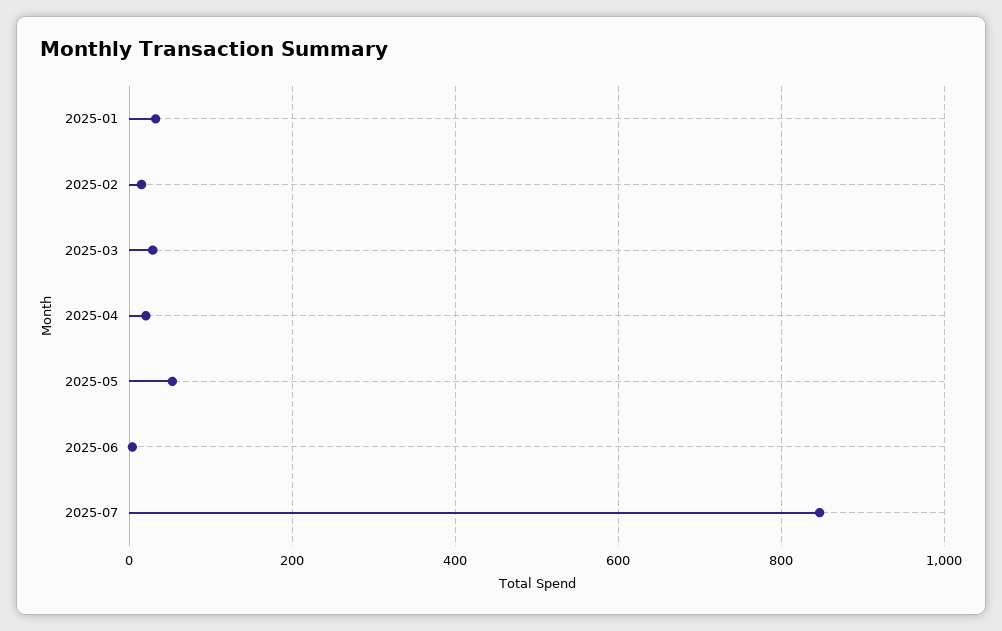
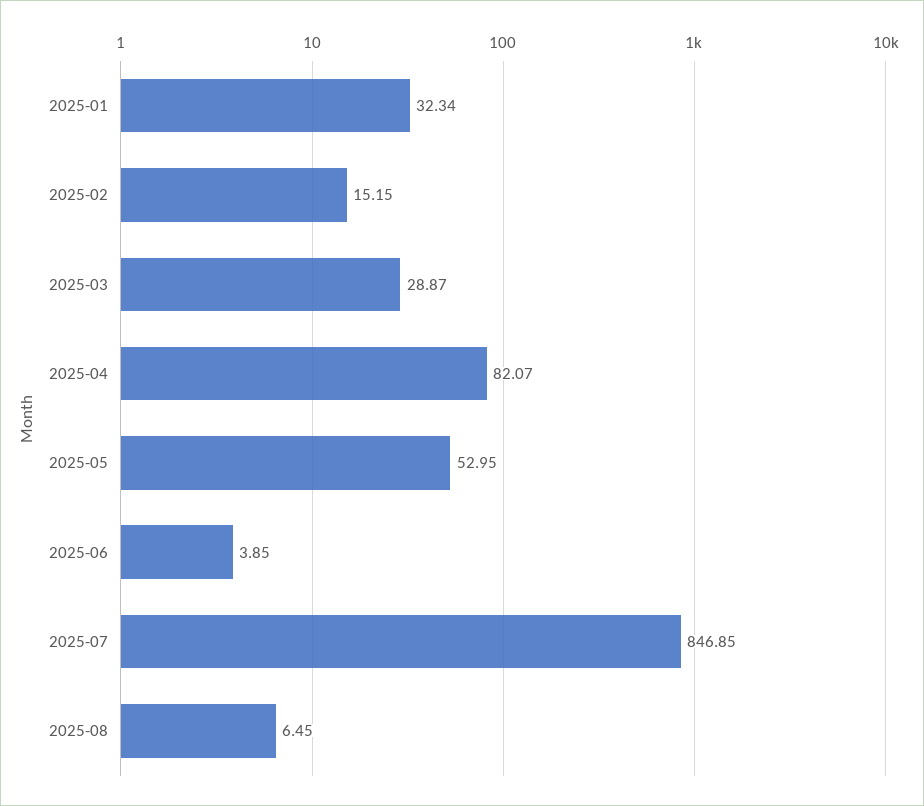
2025-04: 20 -> 82.07
2025-08: none -> 6.45

